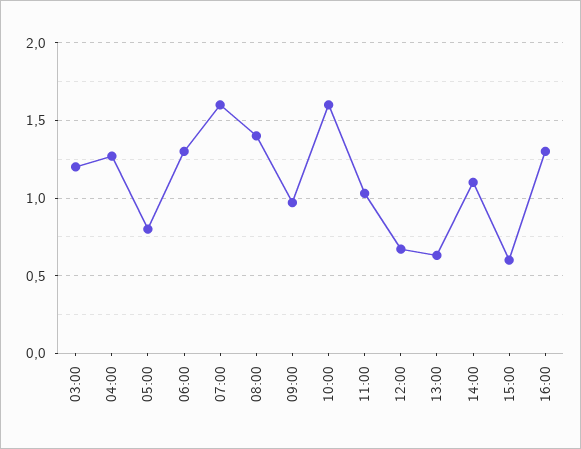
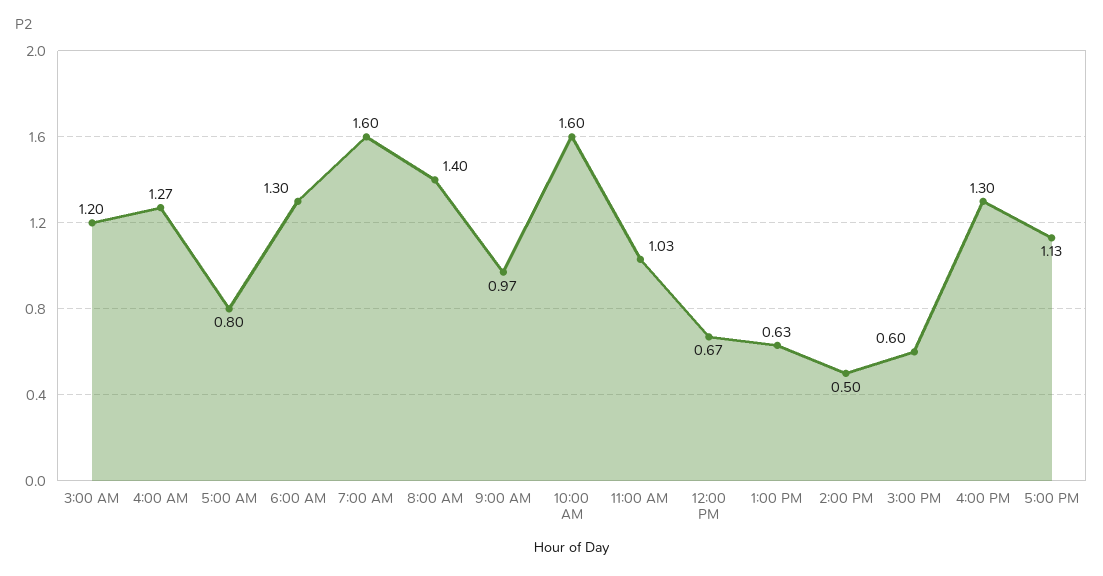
14:00: 1.1 -> 0.5
5:00 PM: none -> 1.13

